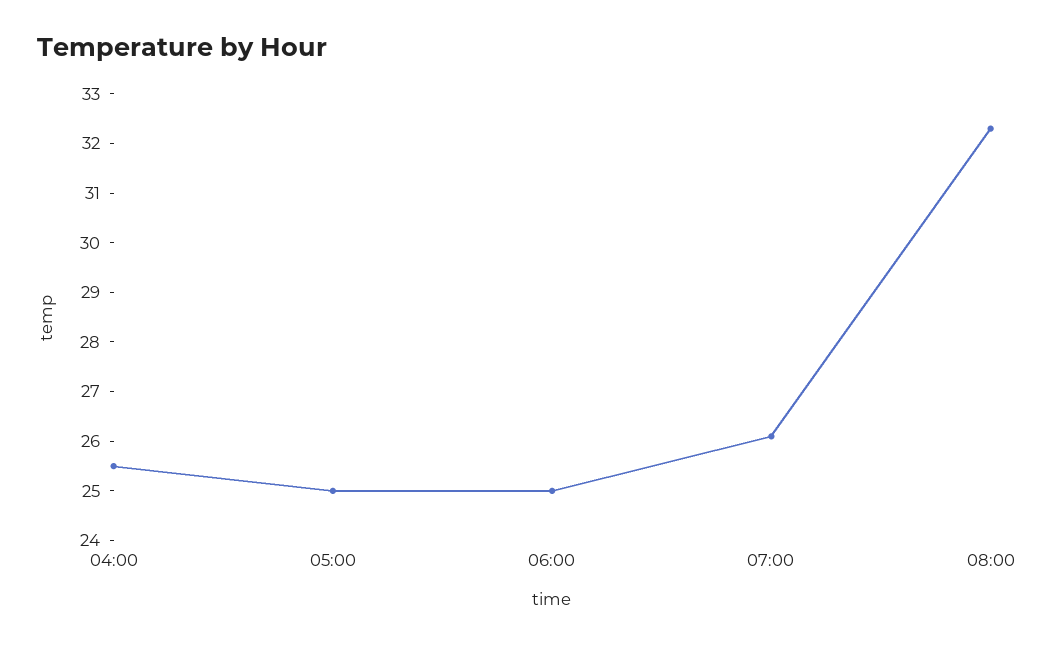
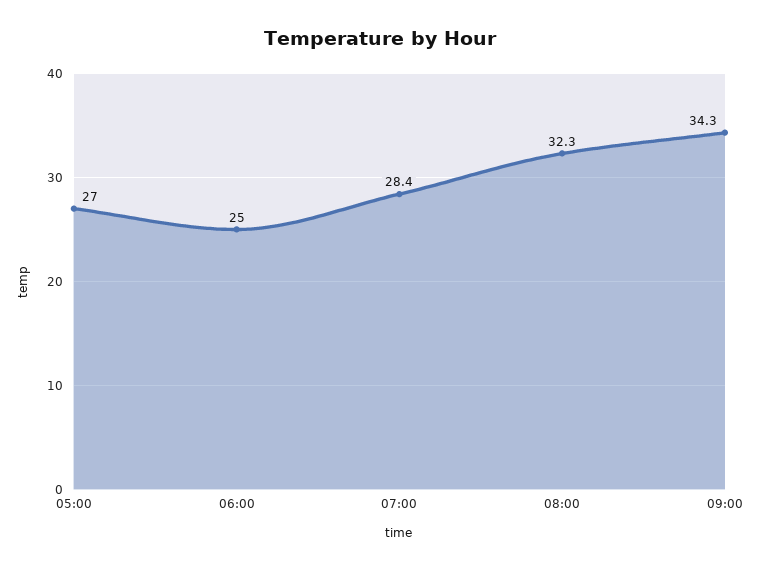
04:00: 25.5 -> none
05:00: 25 -> 27
07:00: 26 -> 28.4
09:00: none -> 34.3

